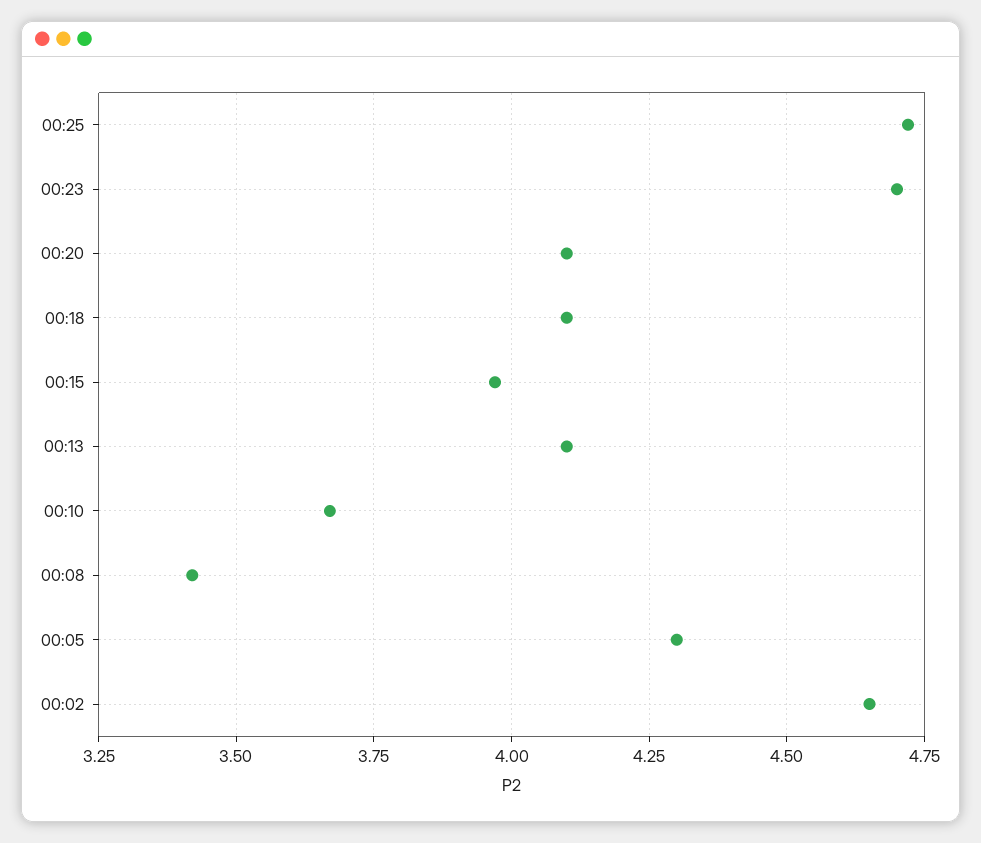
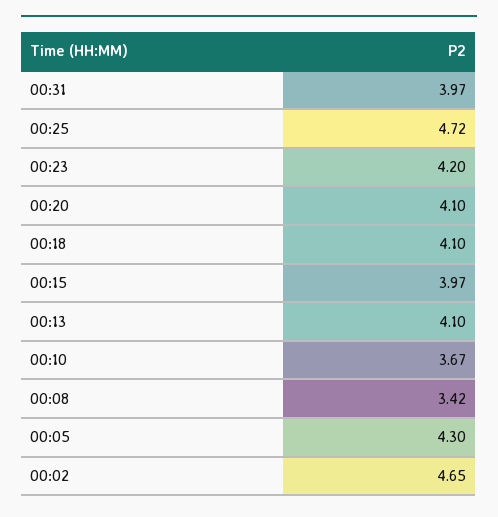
00:23: 4.7 -> 4.2
00:31: none -> 3.97

